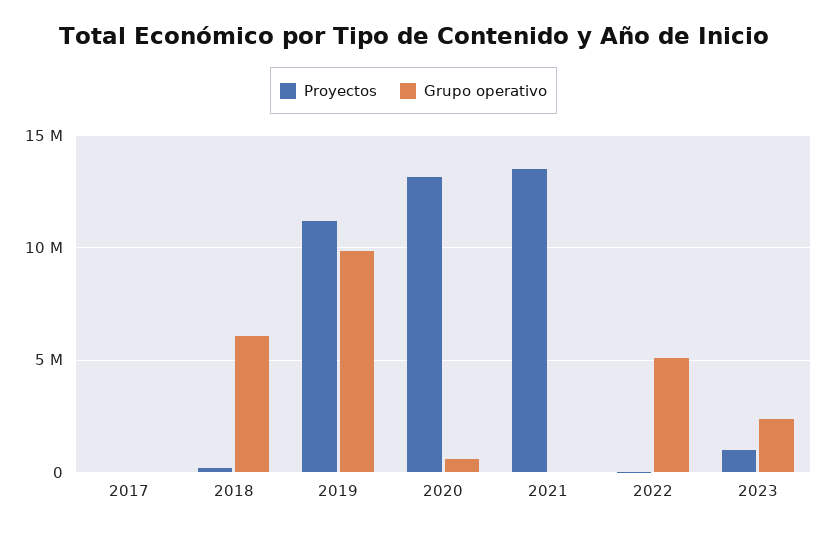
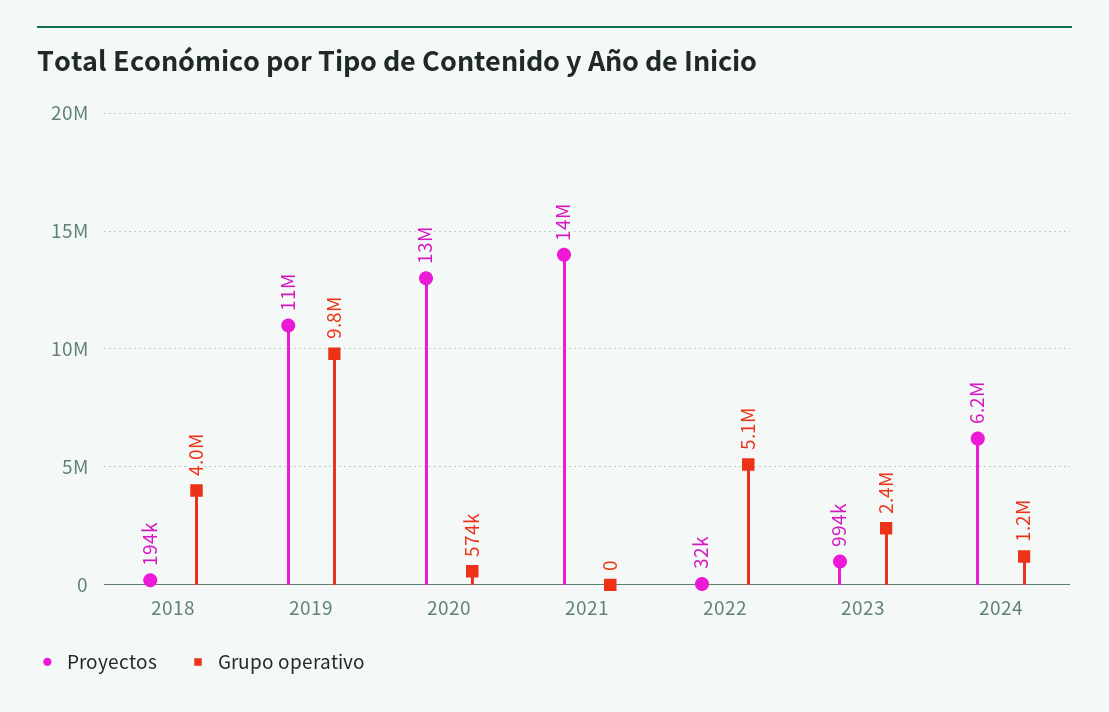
Proyectos, 2017: 0 -> none
Grupo operativo, 2017: 0 -> none
Grupo operativo, 2018: 6000000 -> 4000000
Proyectos, 2024: none -> 6200000
Grupo operativo, 2024: none -> 1200000

